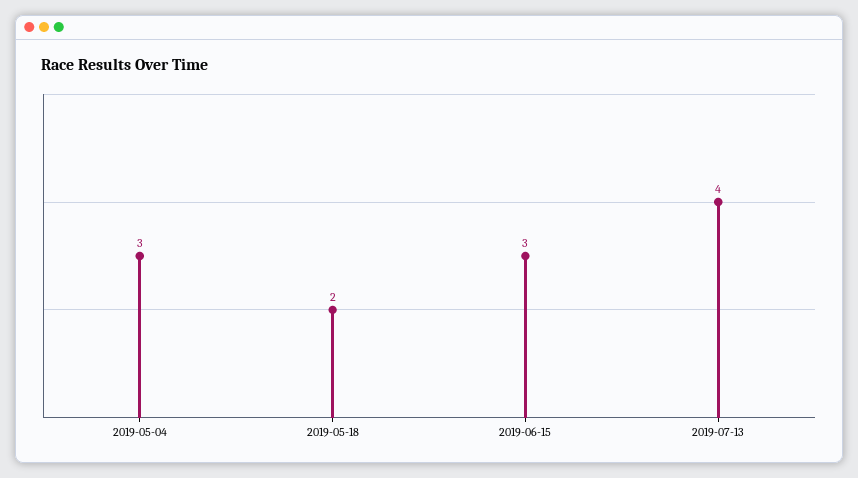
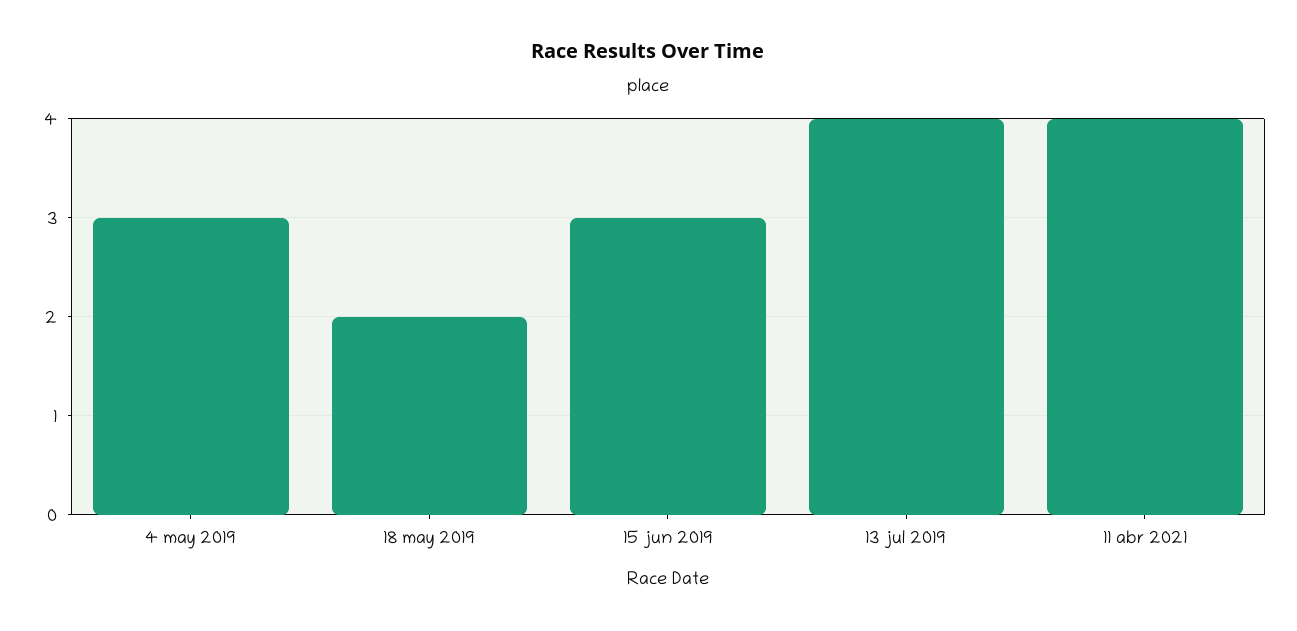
11 abr 2021: none -> 4

